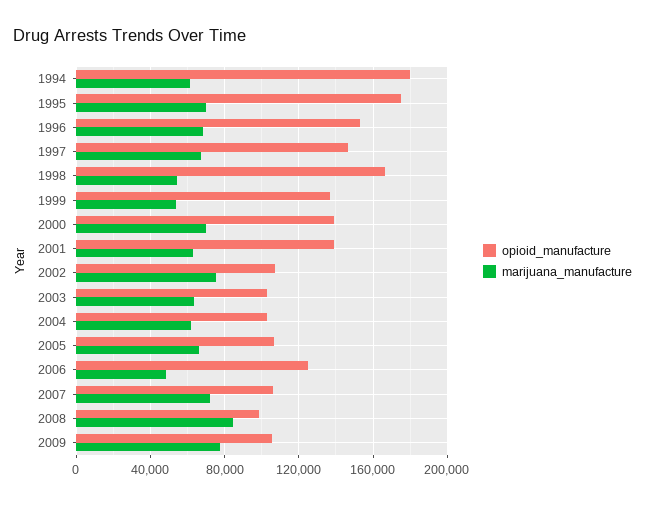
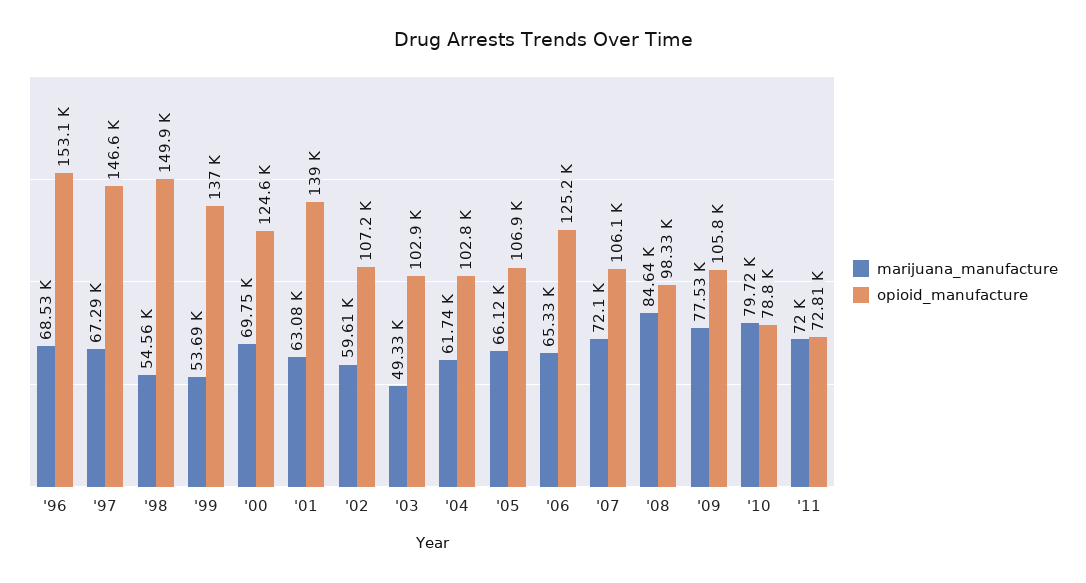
opioid_manufacture, 1994: 180000 -> none
marijuana_manufacture, 1994: 60000 -> none
opioid_manufacture, 1995: 175000 -> none
marijuana_manufacture, 1995: 70000 -> none
opioid_manufacture, 1998: 165000 -> 149900
opioid_manufacture, 2000: 140000 -> 124600
marijuana_manufacture, 2002: 75000 -> 59610
marijuana_manufacture, 2003: 65000 -> 49330
marijuana_manufacture, 2006: 50000 -> 65330
marijuana_manufacture, '10: none -> 79720
opioid_manufacture, '10: none -> 78800
marijuana_manufacture, '11: none -> 72000
opioid_manufacture, '11: none -> 72810

